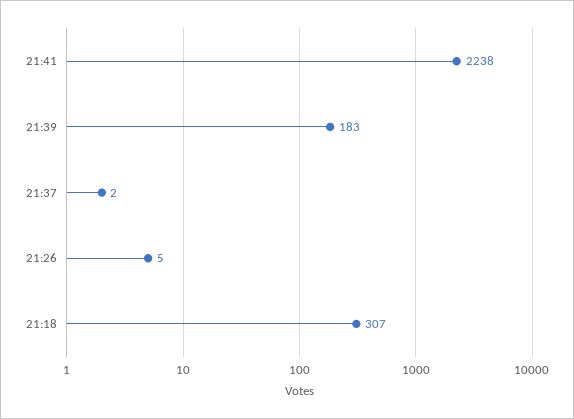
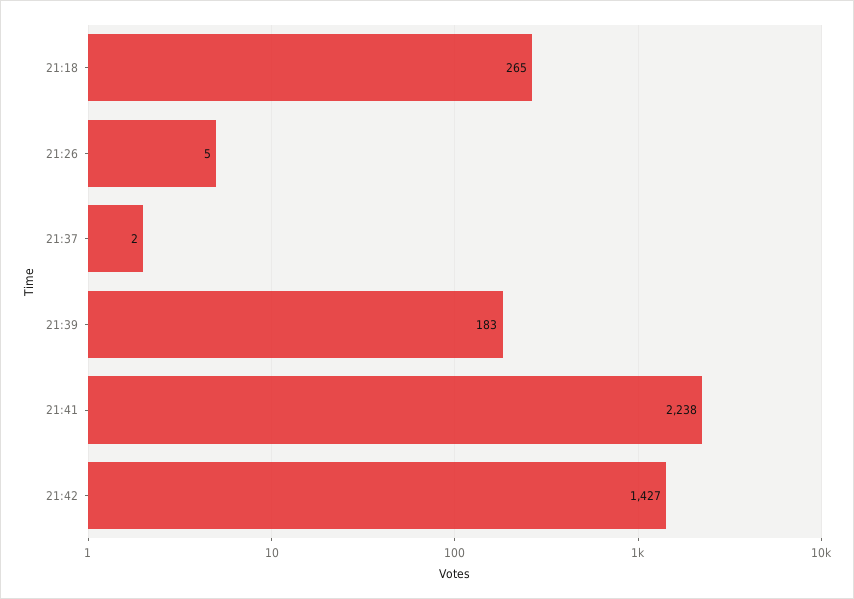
21:18: 307 -> 265
21:42: none -> 1427

